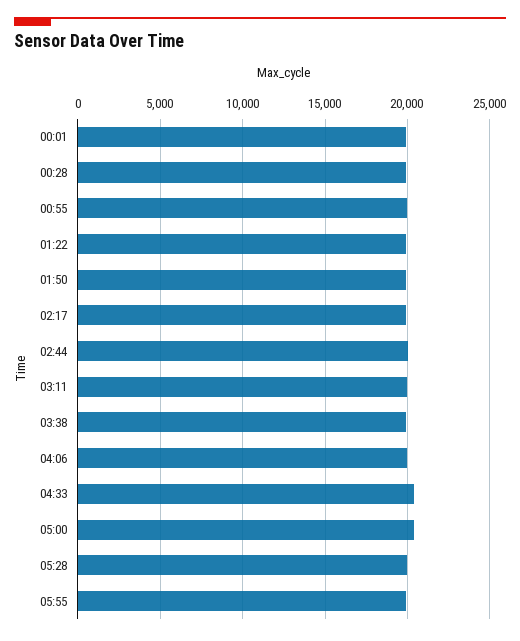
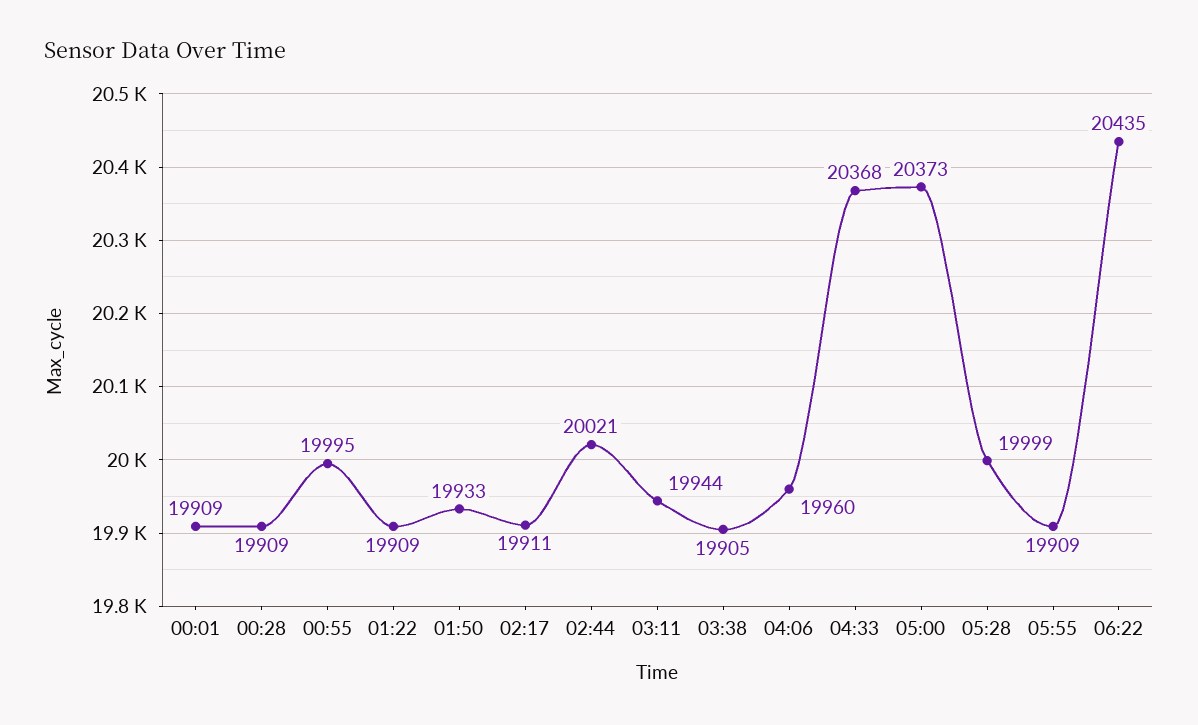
06:22: none -> 20435

